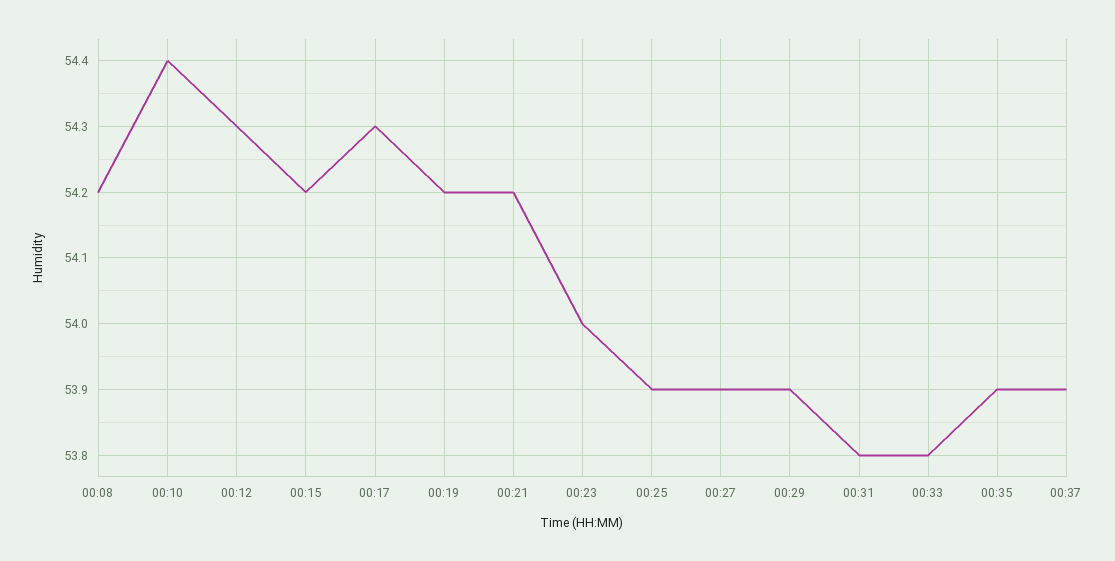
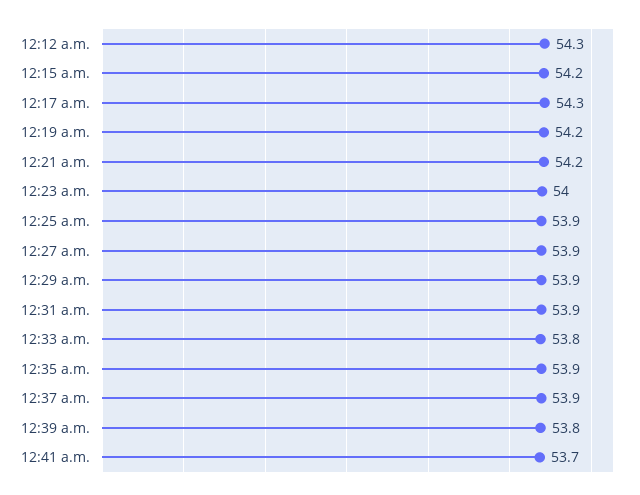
00:08: 54.2 -> none
00:10: 54.4 -> none
00:31: 53.8 -> 53.9
12:39 a.m.: none -> 53.8
12:41 a.m.: none -> 53.7

